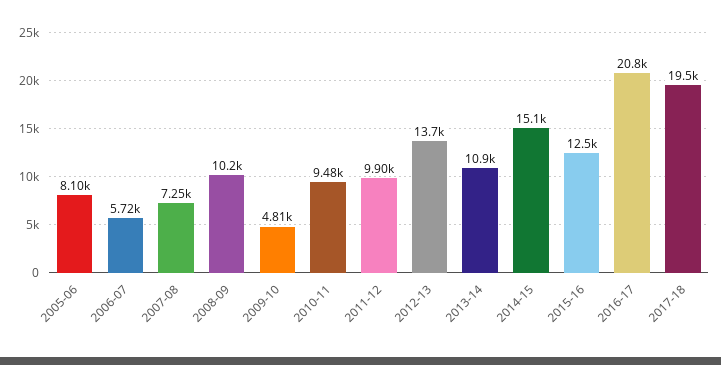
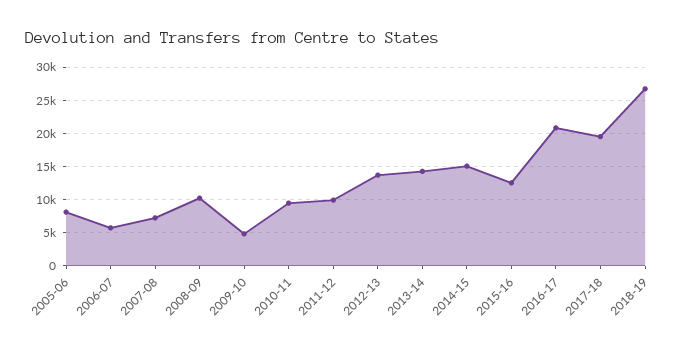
2013-14: 10900 -> 14000
2018-19: none -> 27000

